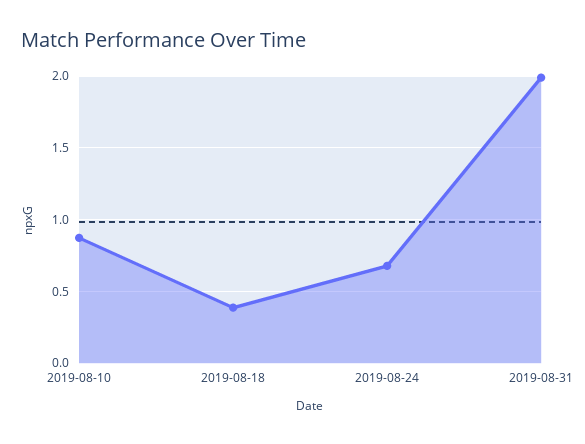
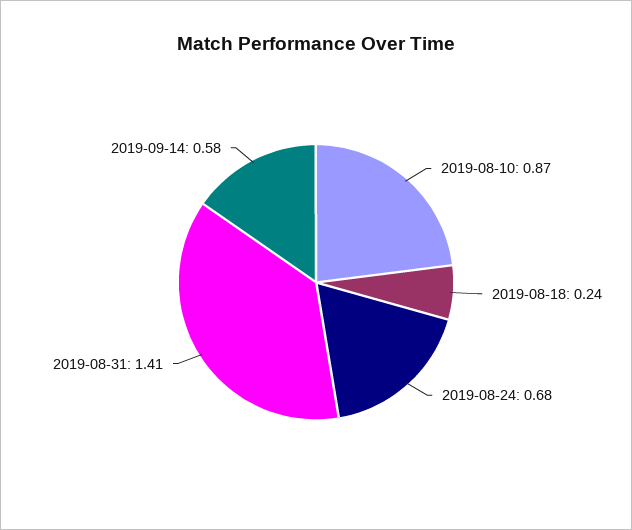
2019-08-18: 0.4 -> 0.24
2019-08-31: 2 -> 1.41
2019-09-14: none -> 0.58

